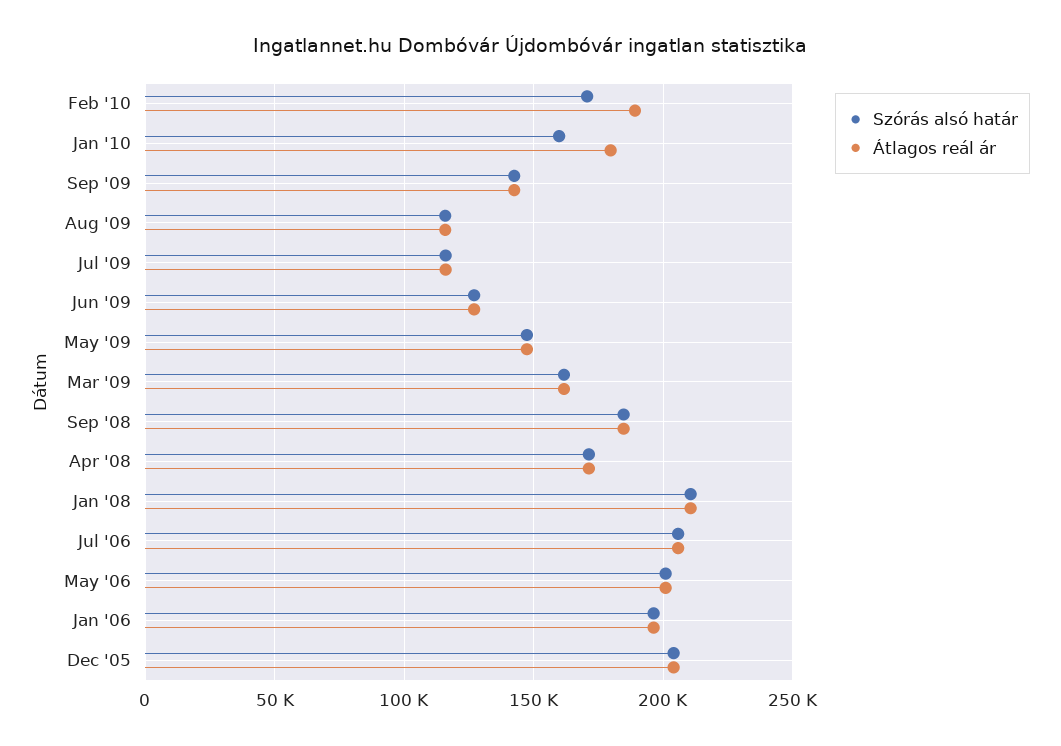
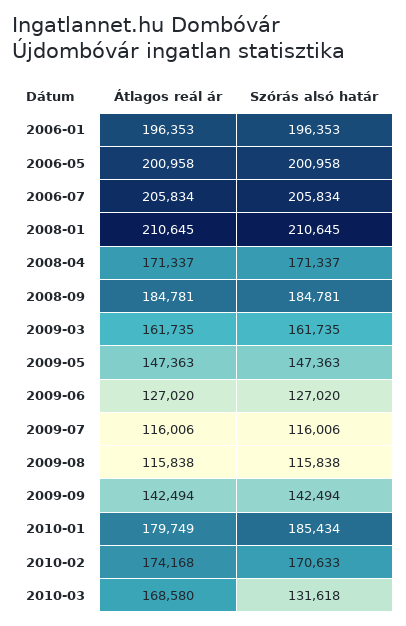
Átlagos reál ár, Feb '10: 190000 -> 174168
Szórás alsó határ, Jan '10: 160000 -> 185434
Szórás alsó határ, Dec '05: 205000 -> none
Átlagos reál ár, Dec '05: 205000 -> none
Átlagos reál ár, 2010-03: none -> 168580
Szórás alsó határ, 2010-03: none -> 131618

